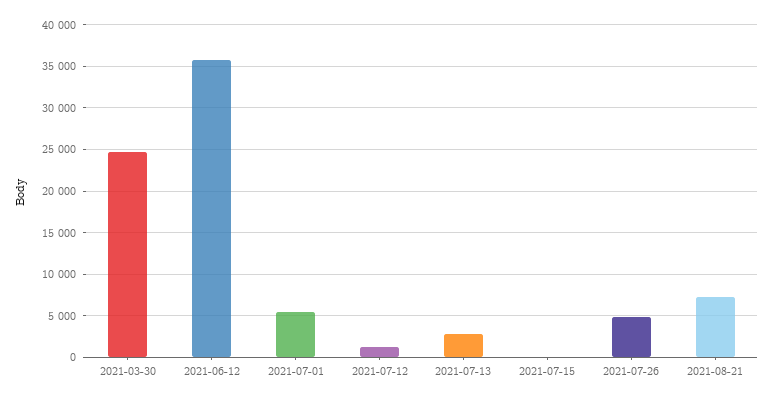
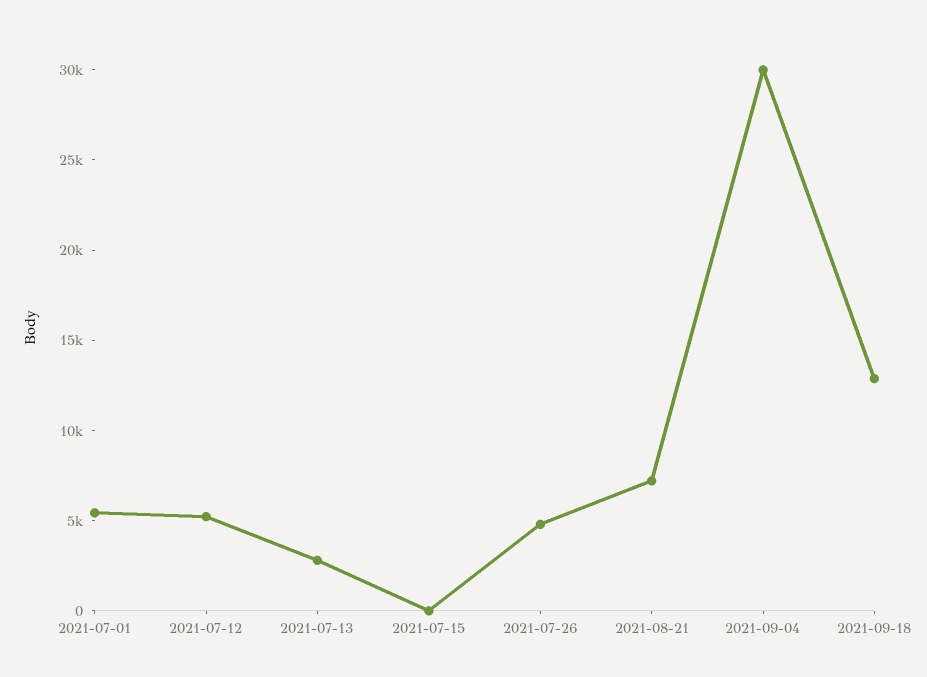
2021-03-30: 25000 -> none
2021-06-12: 36000 -> none
2021-07-12: 1000 -> 5000
2021-09-04: none -> 30000
2021-09-18: none -> 13000

